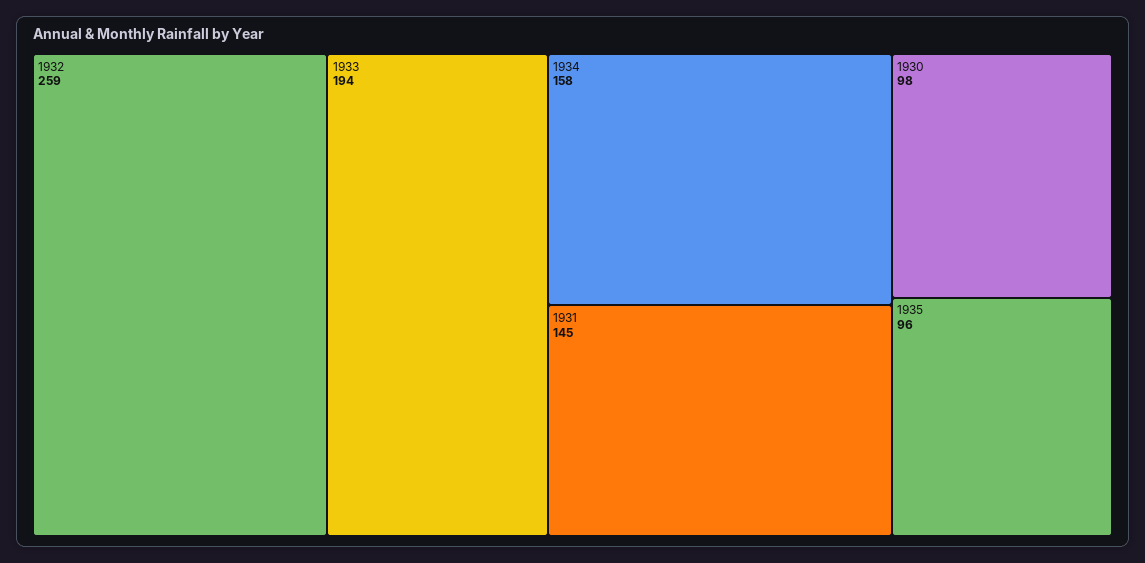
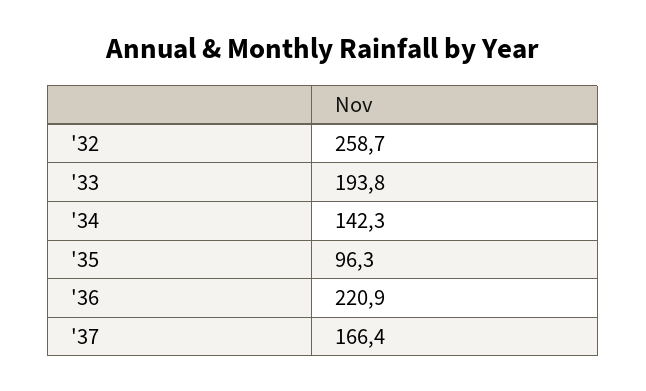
1934: 158 -> 142.3
1931: 145 -> none
1930: 98 -> none
'36: none -> 220.9
'37: none -> 166.4

